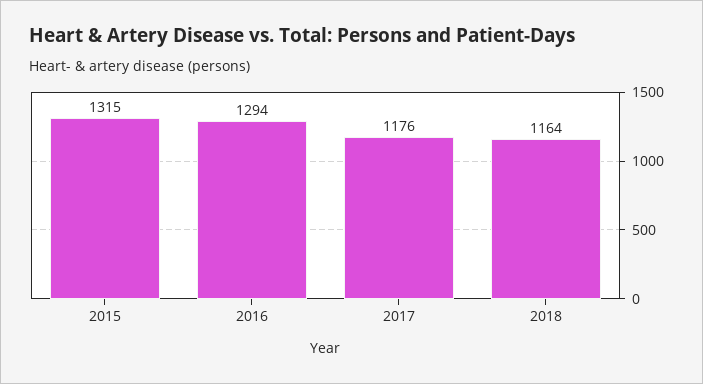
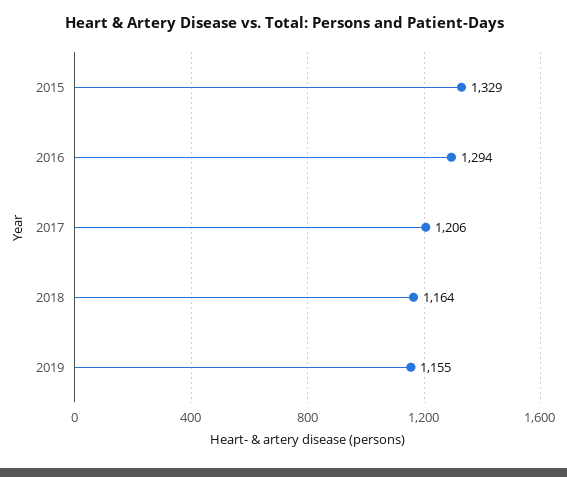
2015: 1315 -> 1329
2017: 1176 -> 1206
2019: none -> 1155

